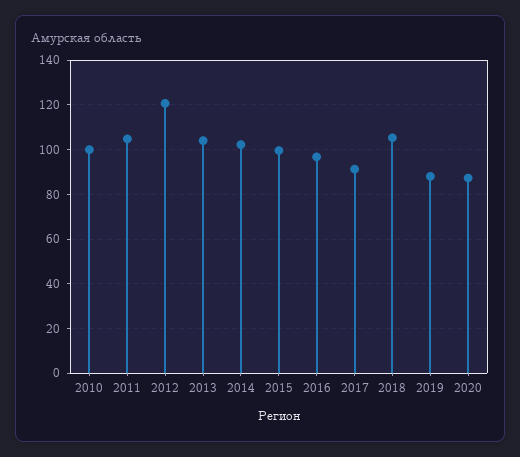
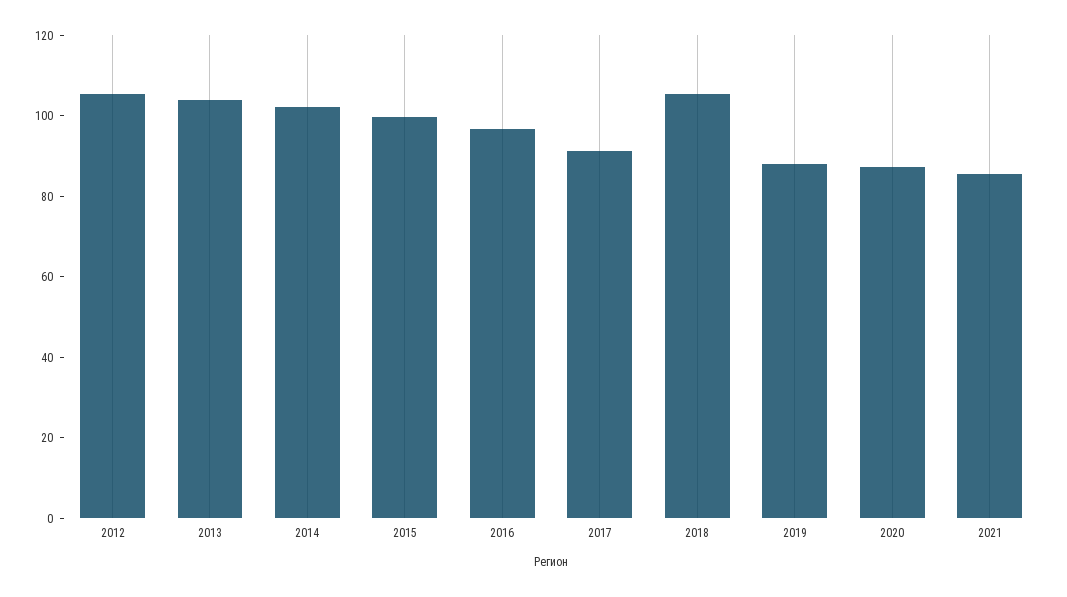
2010: 100 -> none
2011: 105 -> none
2012: 120 -> 105
2021: none -> 85

